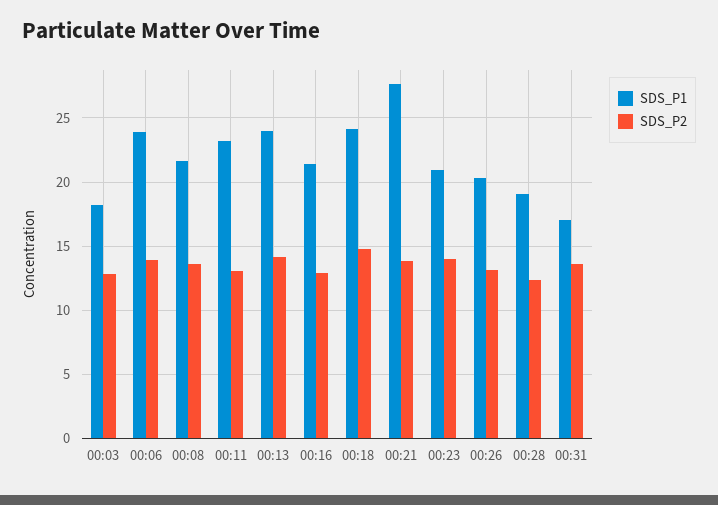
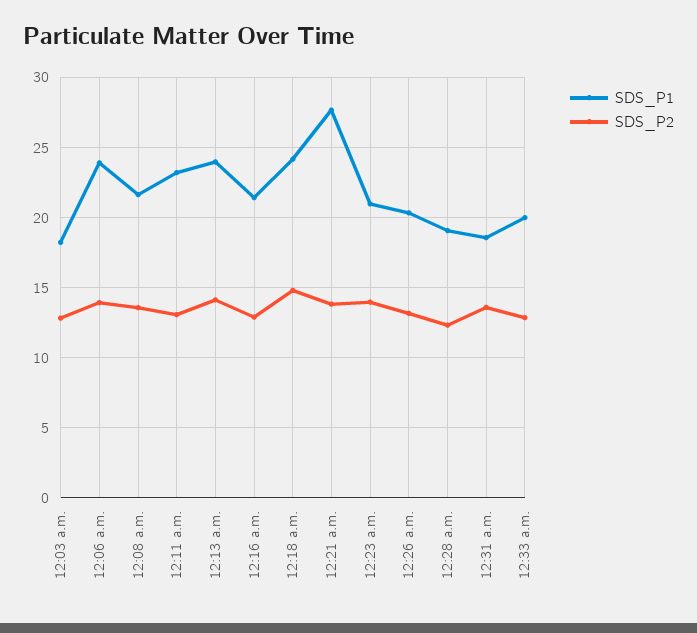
SDS_P1, 00:31: 17 -> 18.5
SDS_P1, 12:33 a.m.: none -> 20
SDS_P2, 12:33 a.m.: none -> 13

